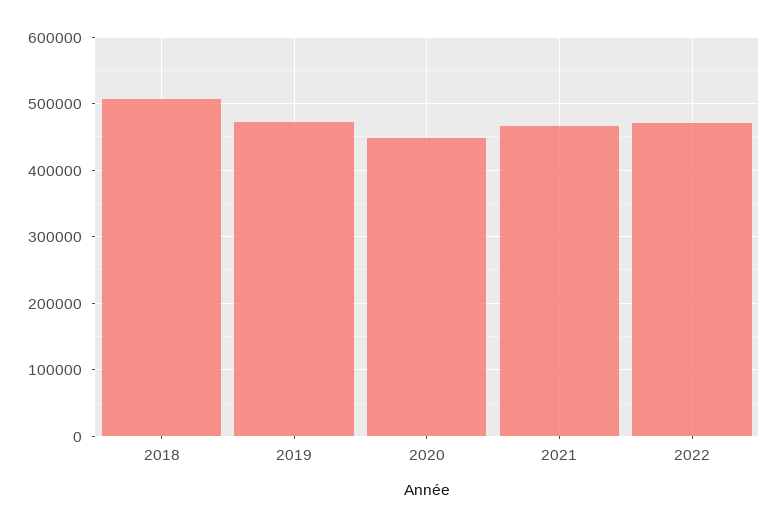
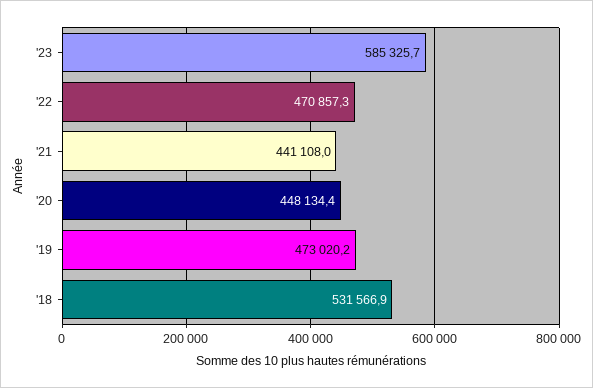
2018: 510000 -> 531566.9
2021: 470000 -> 441108
'23: none -> 585325.7

